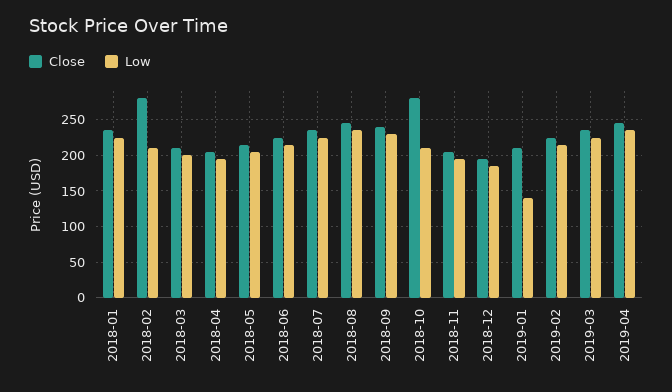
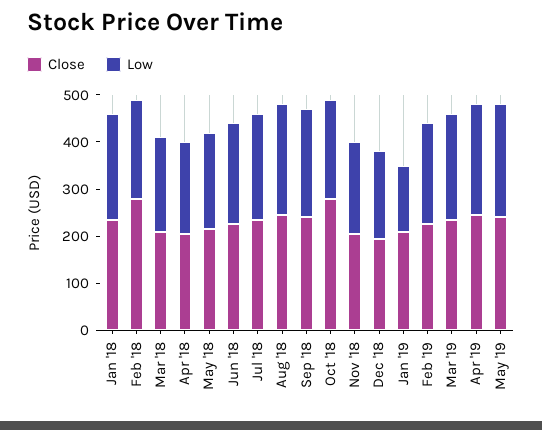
Close, May '19: none -> 240
Low, May '19: none -> 240

